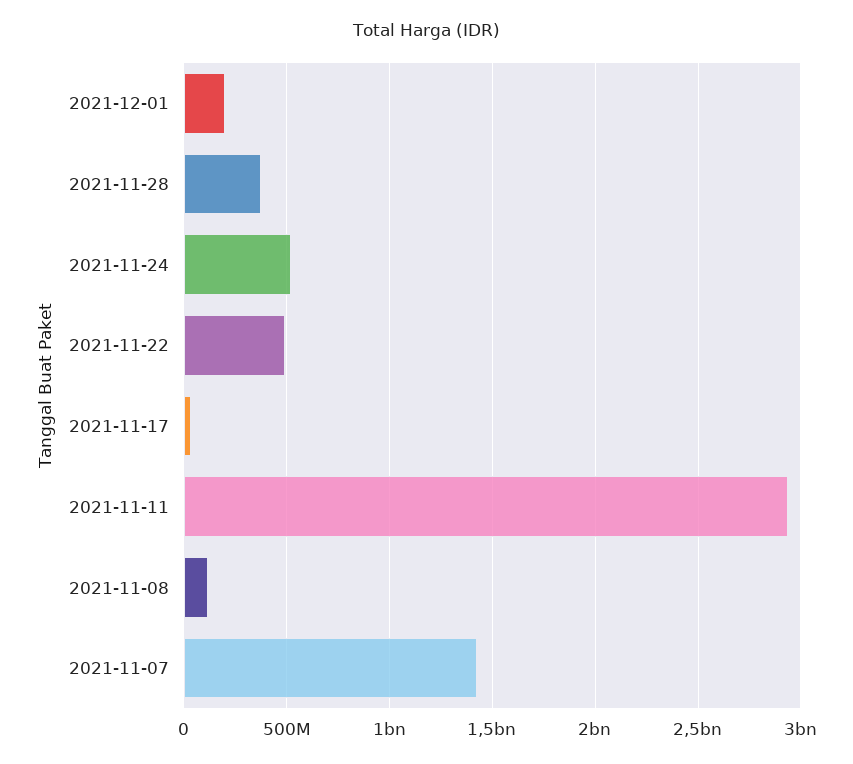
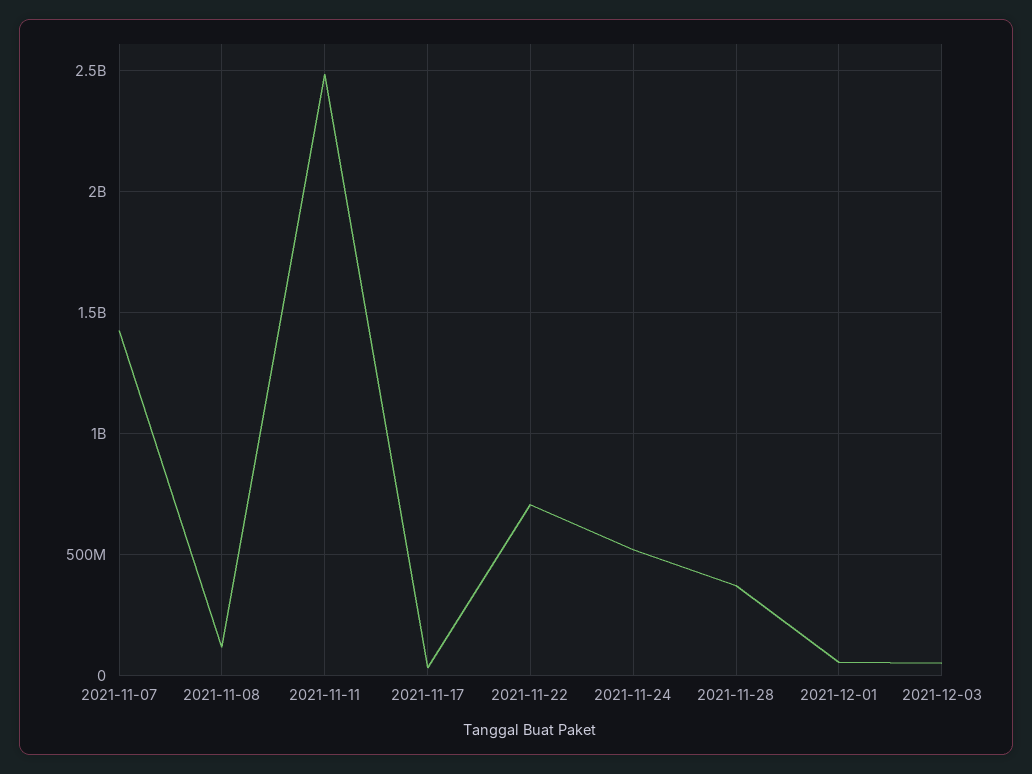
2021-12-01: 200000000 -> 50000000
2021-11-22: 500000000 -> 700000000
2021-11-11: 2950000000 -> 2500000000
2021-12-03: none -> 50000000

